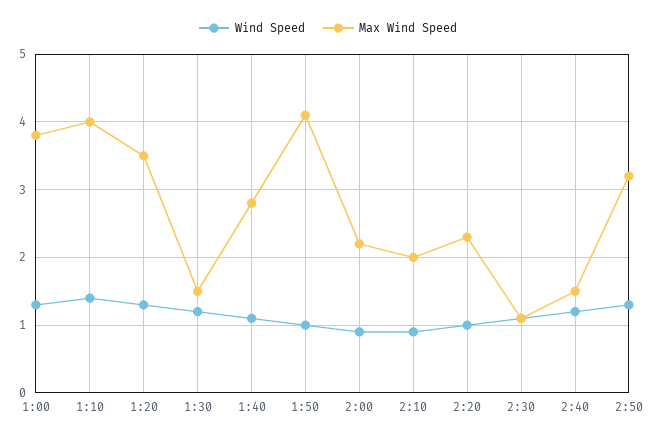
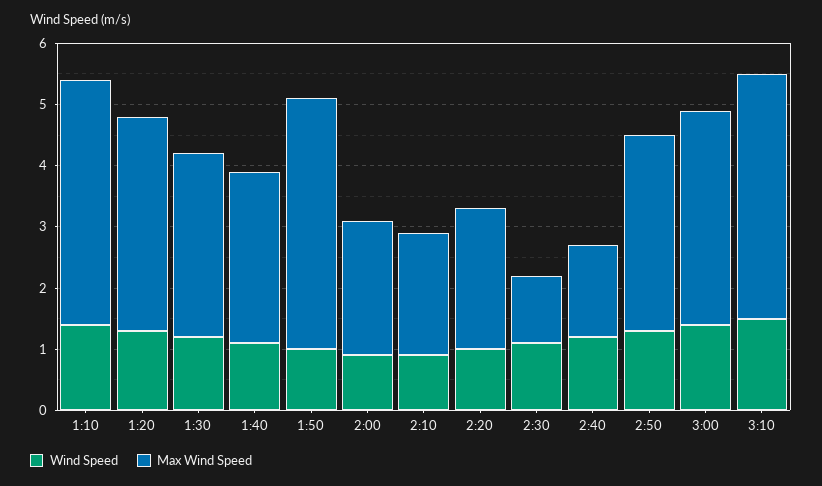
Wind Speed, 1:00: 1.3 -> none
Max Wind Speed, 1:00: 3.8 -> none
Max Wind Speed, 1:30: 1.5 -> 3
Wind Speed, 3:00: none -> 1.5
Max Wind Speed, 3:00: none -> 3.5
Wind Speed, 3:10: none -> 1.5
Max Wind Speed, 3:10: none -> 4

